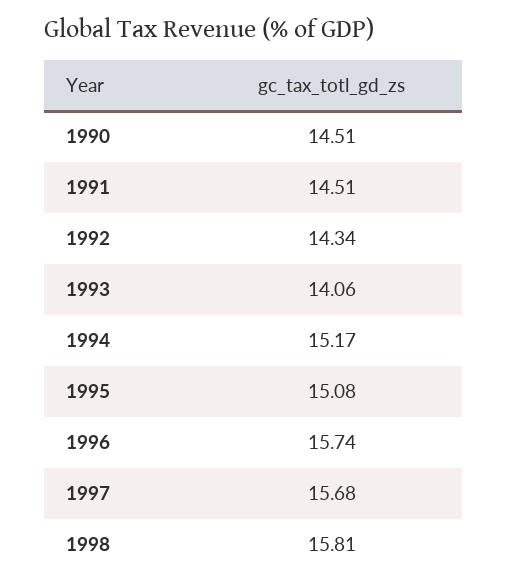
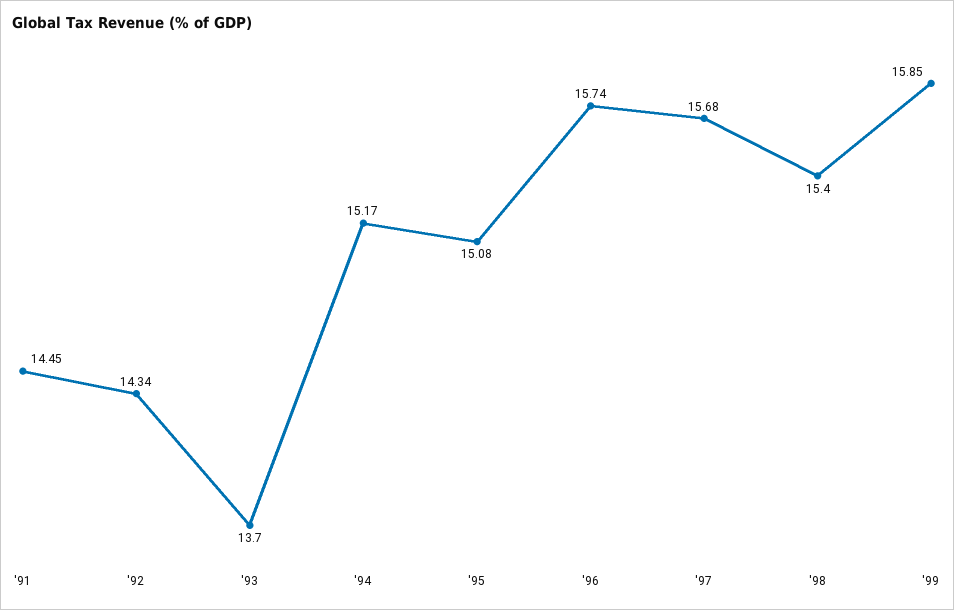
1990: 14.51 -> none
1991: 14.51 -> 14.45
1993: 14.06 -> 13.7
1998: 15.81 -> 15.4
'99: none -> 15.85

